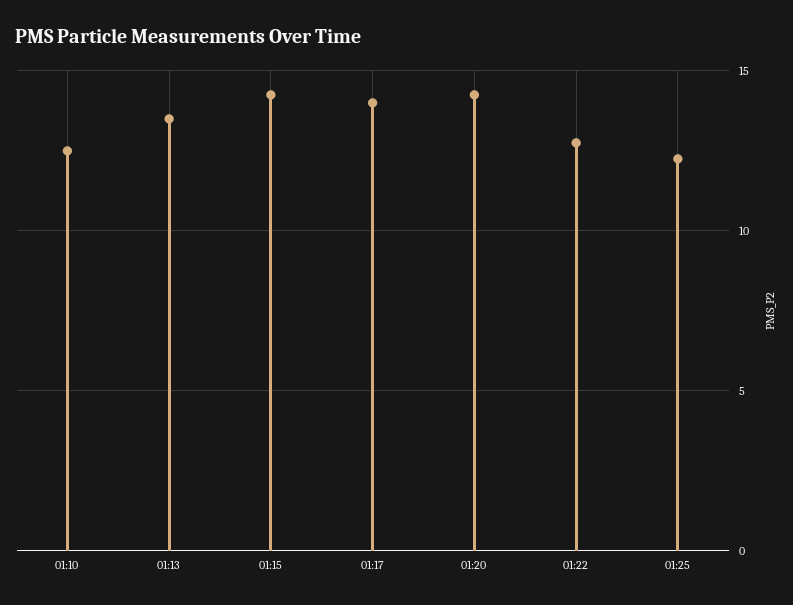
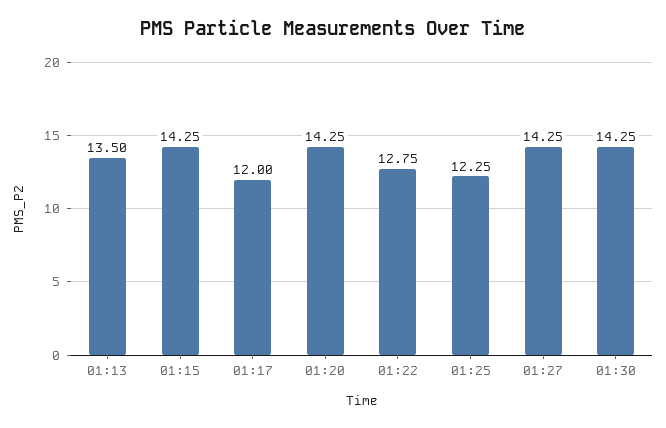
01:10: 12.5 -> none
01:17: 14 -> 12
01:27: none -> 14.25
01:30: none -> 14.25

